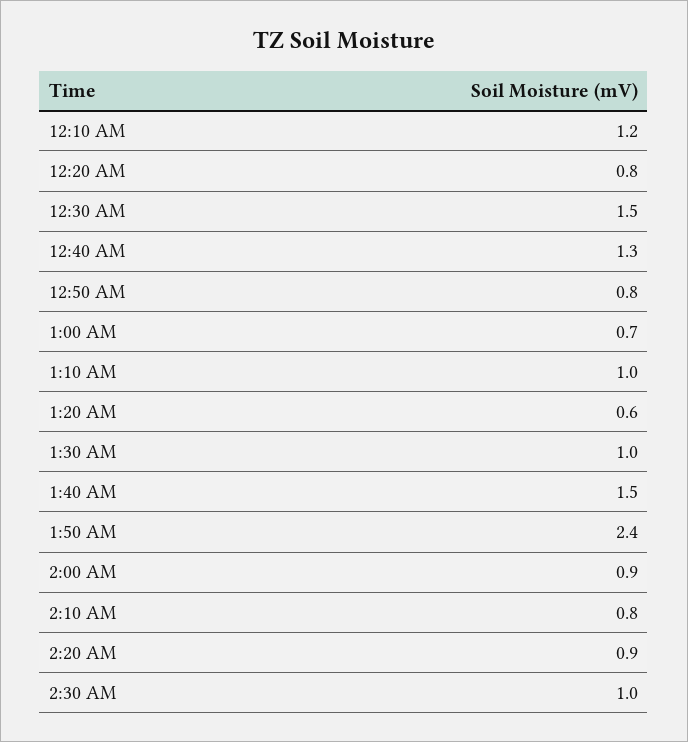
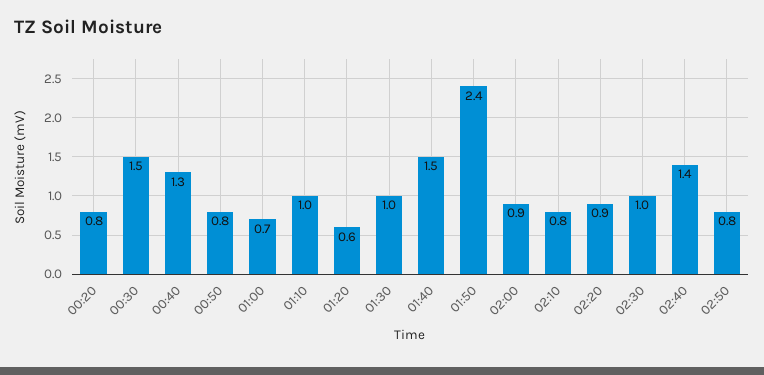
12:10 AM: 1.2 -> none
02:40: none -> 1.4
02:50: none -> 0.8

